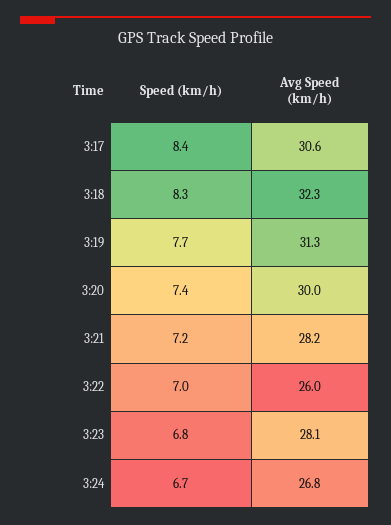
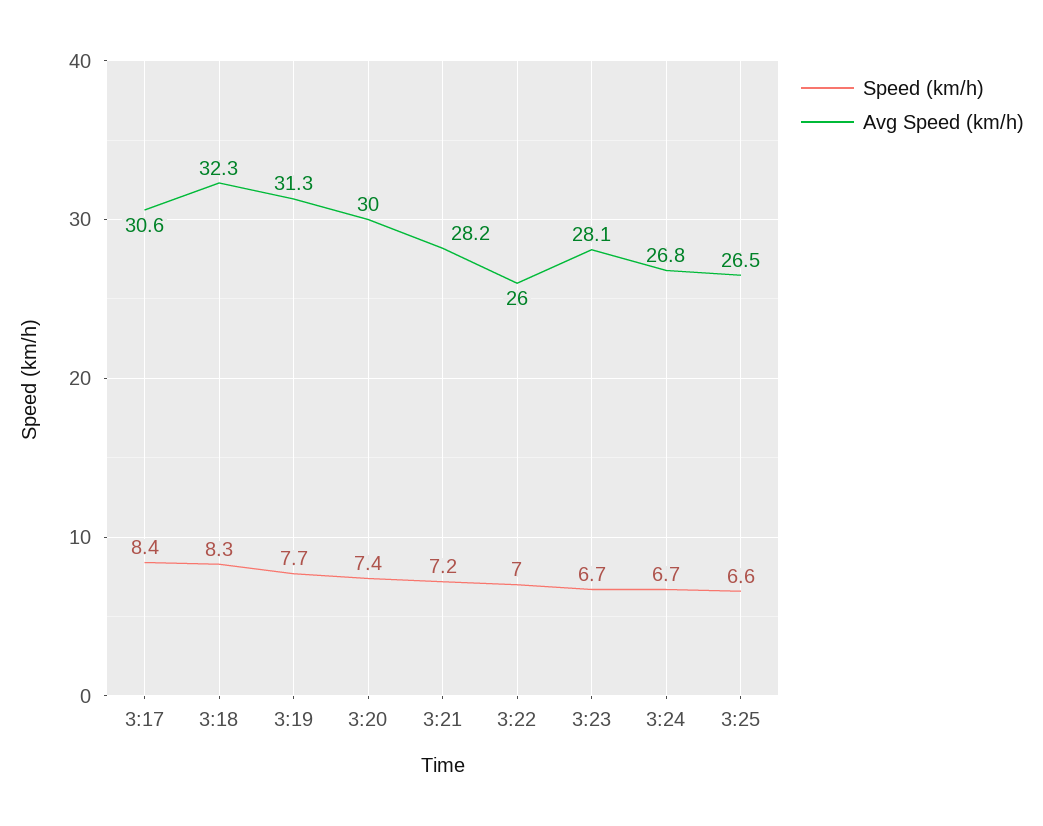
Speed (km/h), 3:23: 6.8 -> 6.7
Speed (km/h), 3:25: none -> 6.6
Avg Speed (km/h), 3:25: none -> 26.5

